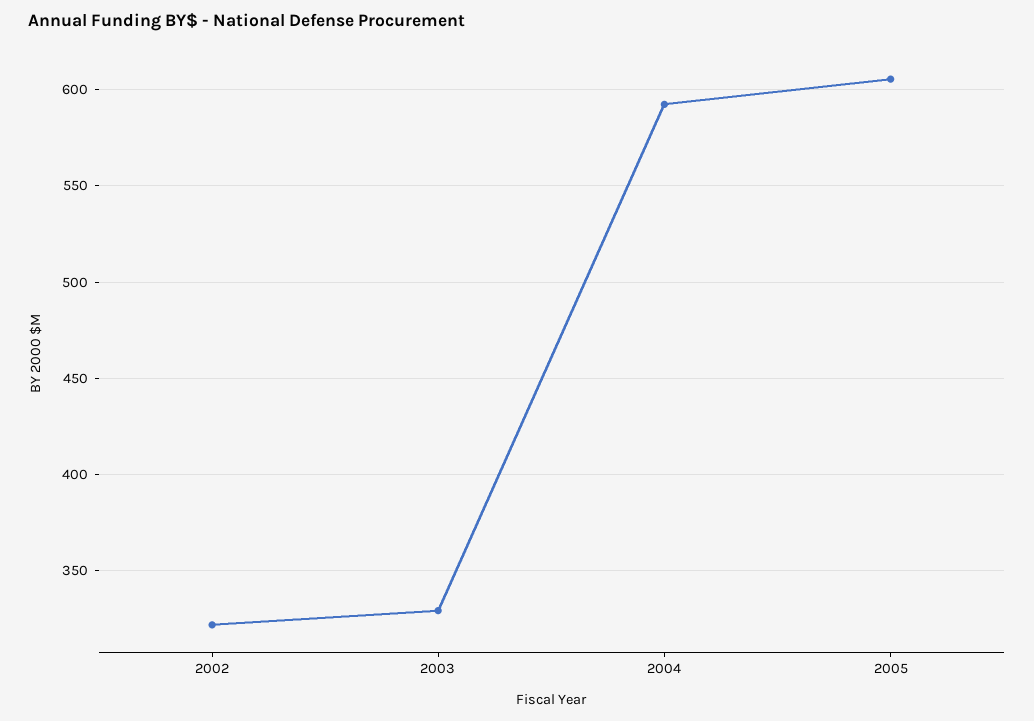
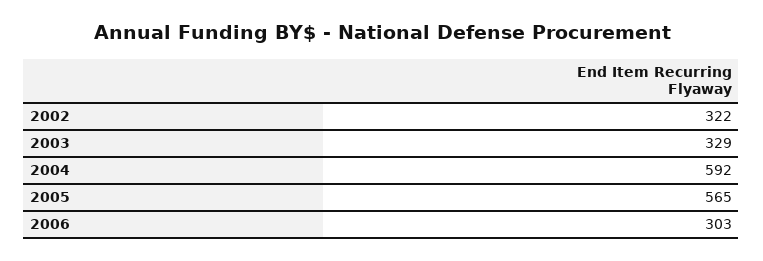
2005: 605 -> 565
2006: none -> 303

